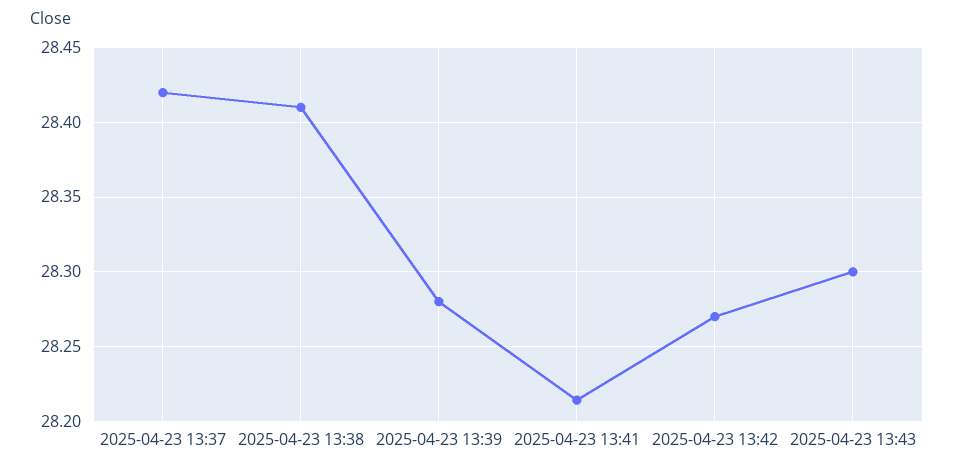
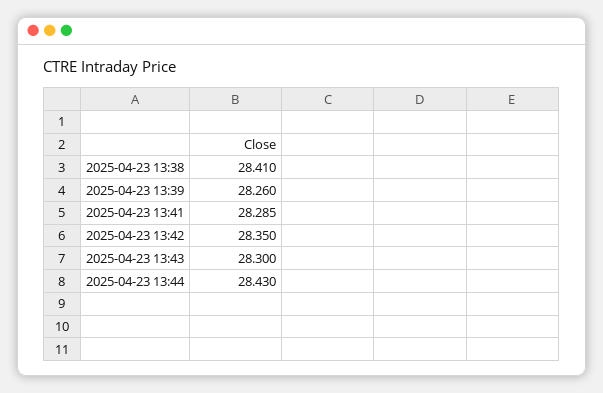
2025-04-23 13:37: 28.42 -> none
2025-04-23 13:39: 28.28 -> 28.26
2025-04-23 13:41: 28.215 -> 28.285
2025-04-23 13:42: 28.27 -> 28.35
2025-04-23 13:44: none -> 28.43

